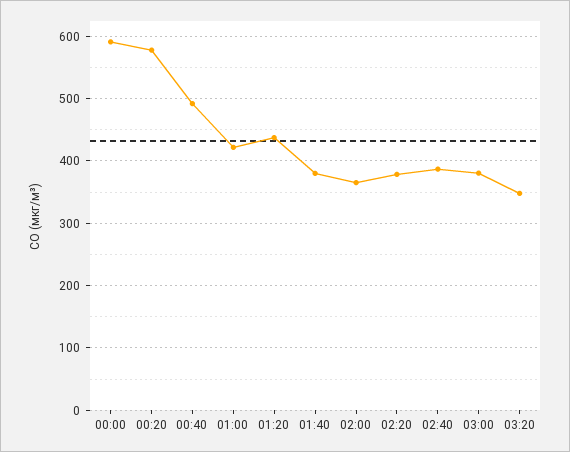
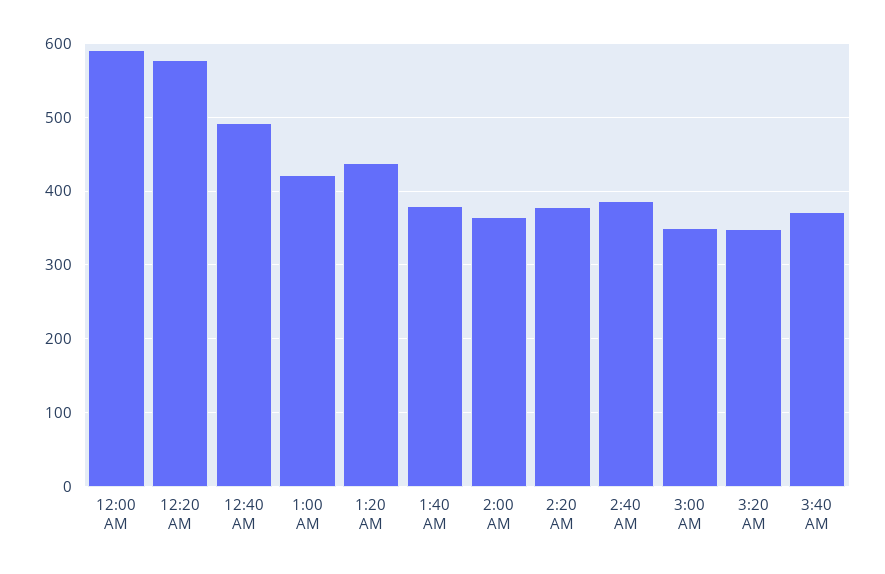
03:00: 380 -> 350
3:40 AM: none -> 370

